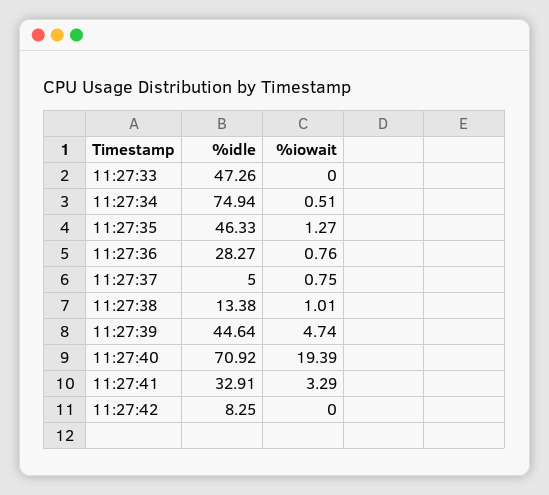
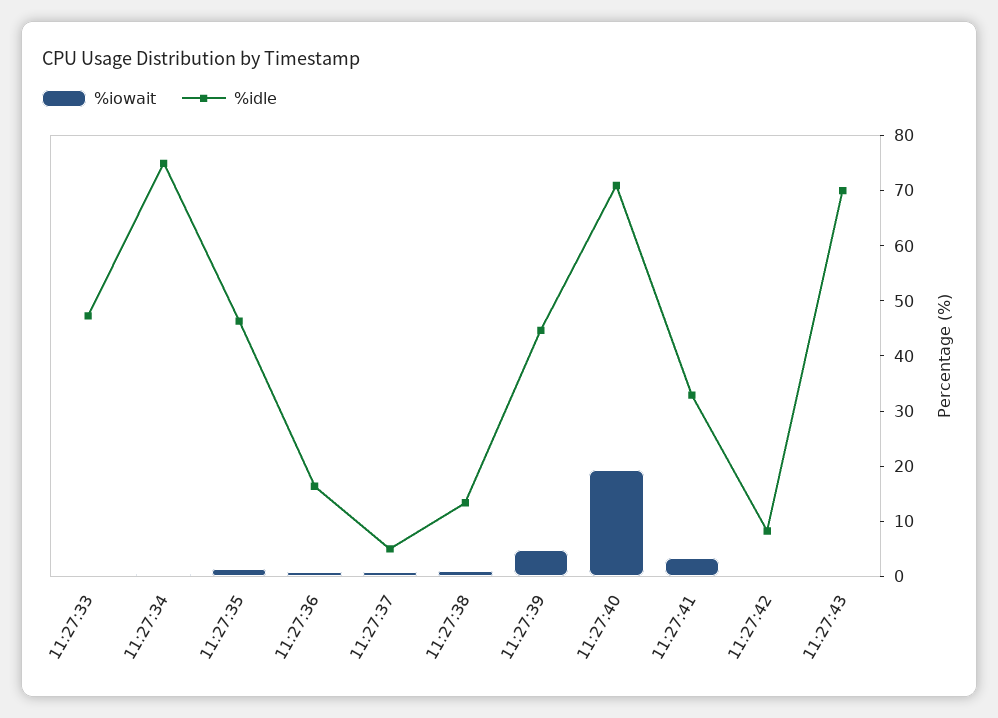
%idle, 11:27:36: 28.27 -> 16
%iowait, 11:27:43: none -> 0
%idle, 11:27:43: none -> 70

